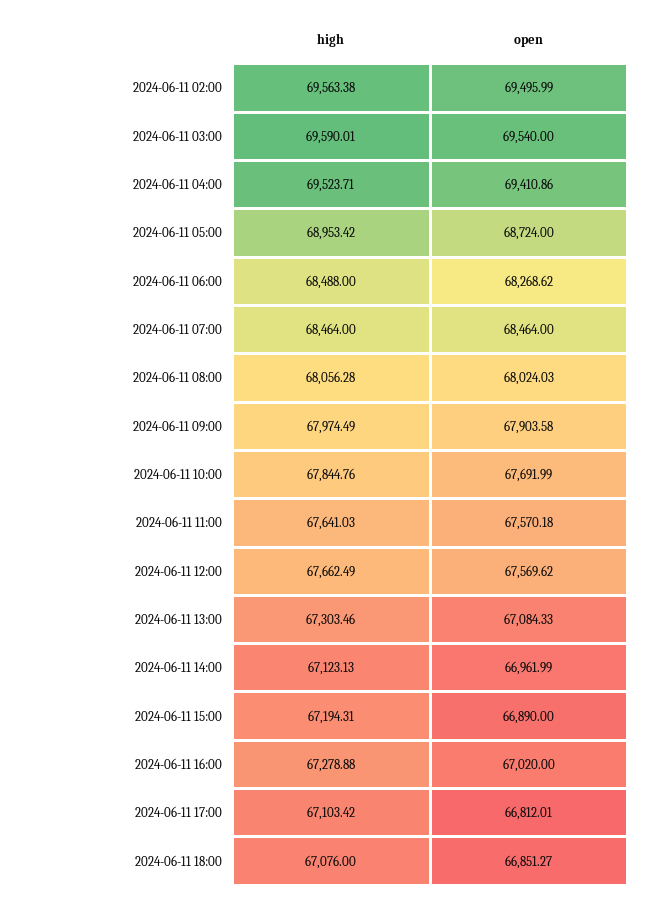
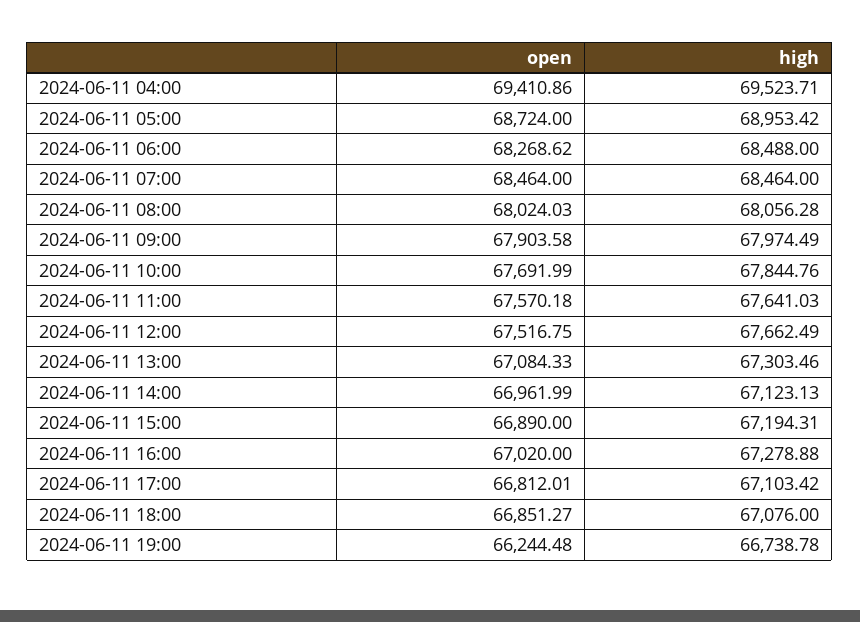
high, 2024-06-11 02:00: 69563.38 -> none
open, 2024-06-11 02:00: 69495.99 -> none
high, 2024-06-11 03:00: 69590.01 -> none
open, 2024-06-11 03:00: 69540 -> none
open, 2024-06-11 12:00: 67569.62 -> 67516.75
open, 2024-06-11 19:00: none -> 66244.48
high, 2024-06-11 19:00: none -> 66738.78

